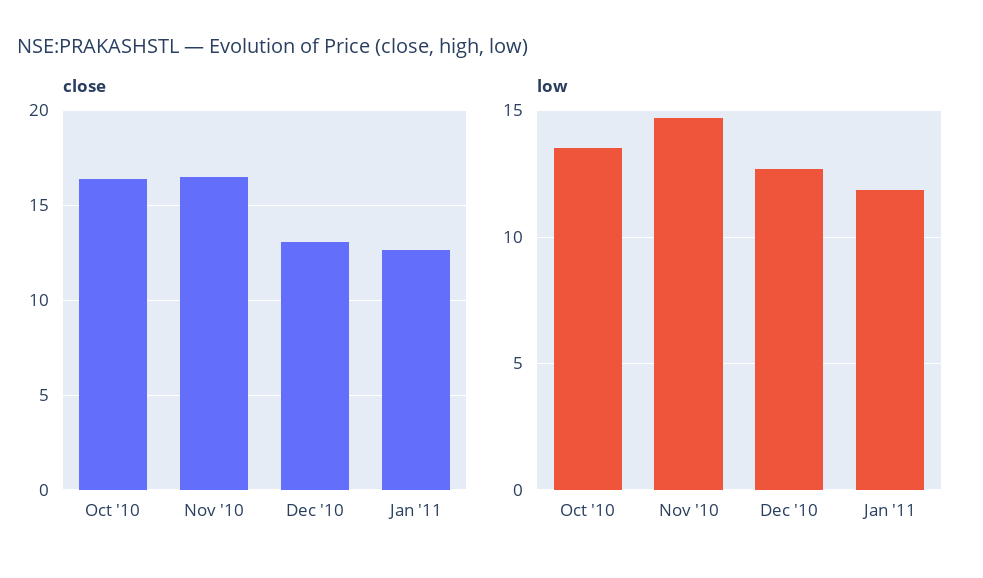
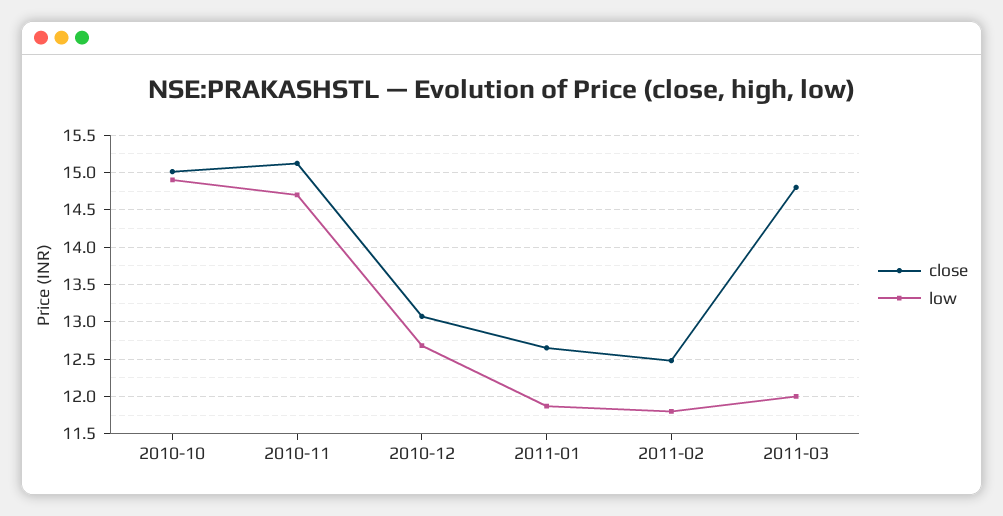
close, Oct '10: 16.5 -> 15
close, Nov '10: 16.5 -> 15.1
low, Oct '10: 13.5 -> 14.9
close, 2011-02: none -> 12.5
low, 2011-02: none -> 11.8
close, 2011-03: none -> 14.8
low, 2011-03: none -> 12

